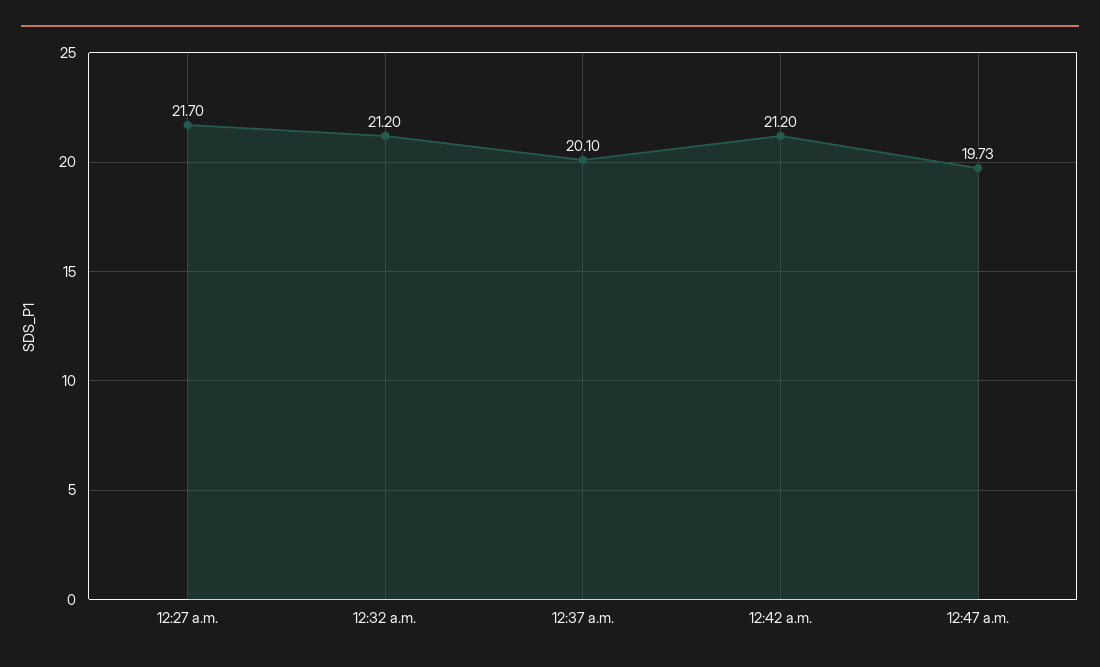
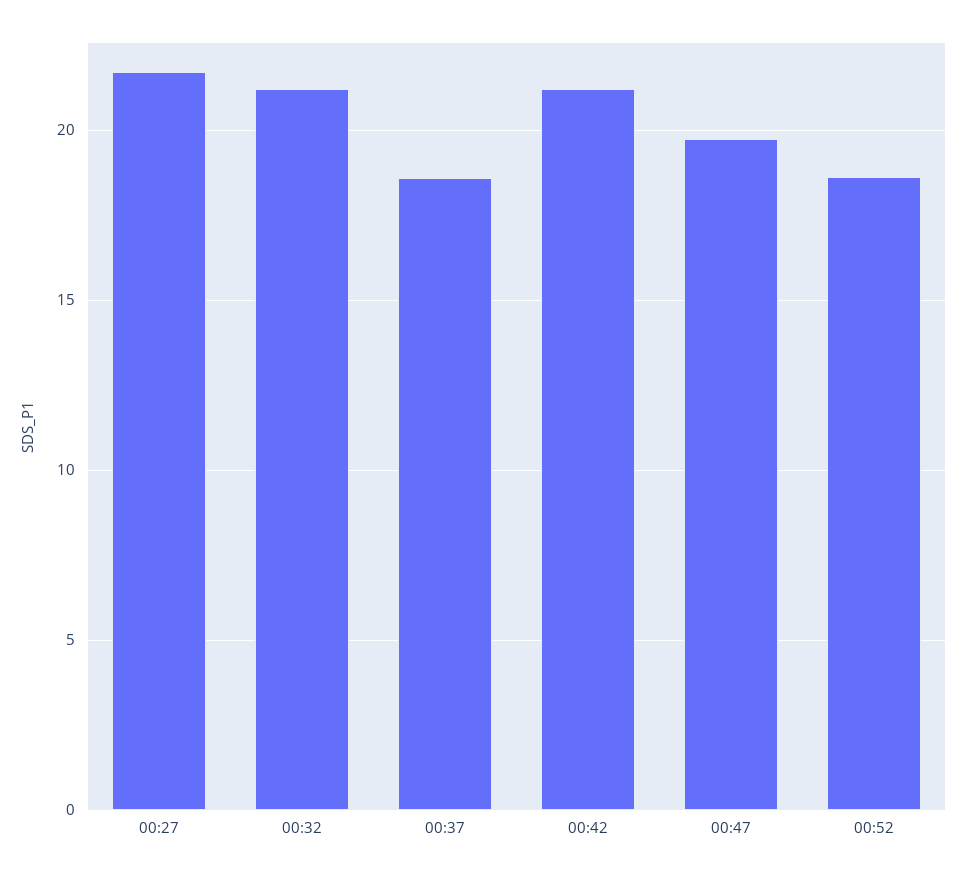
12:37 a.m.: 20.1 -> 18.5
00:52: none -> 18.5

